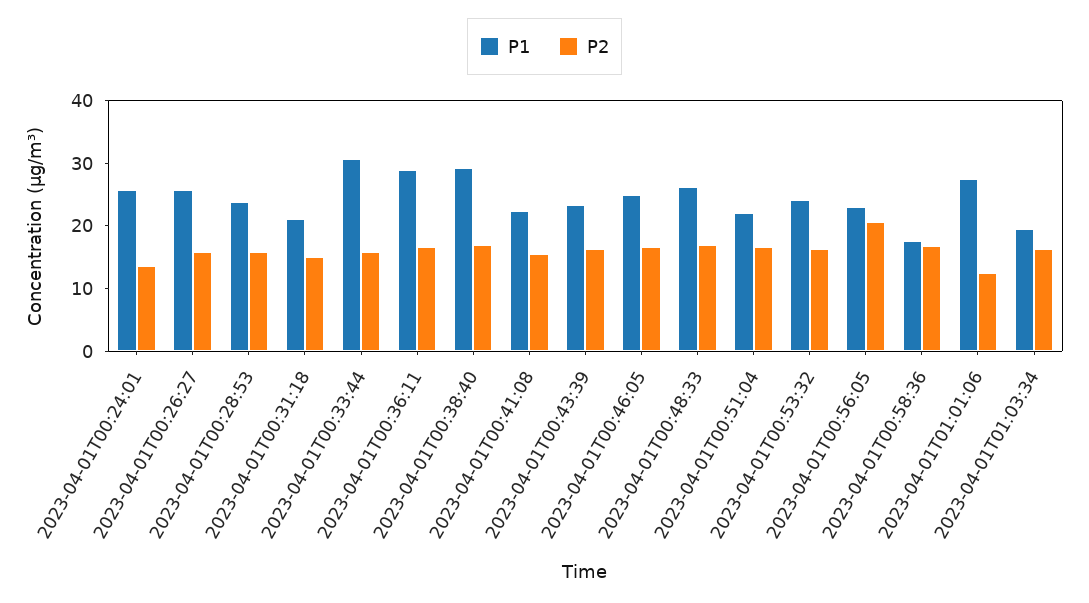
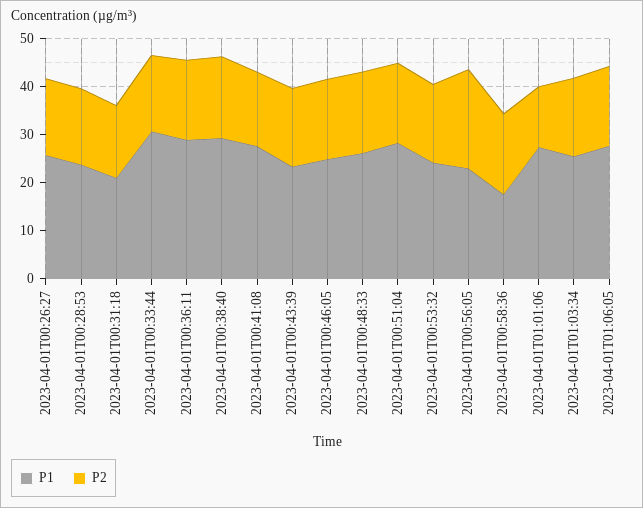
P1, 2023-04-01T00:24:01: 26 -> none
P2, 2023-04-01T00:24:01: 14 -> none
P1, 2023-04-01T00:41:08: 22 -> 28
P1, 2023-04-01T00:51:04: 22 -> 28
P1, 2023-04-01T01:03:34: 20 -> 26
P1, 2023-04-01T01:06:05: none -> 28
P2, 2023-04-01T01:06:05: none -> 16

